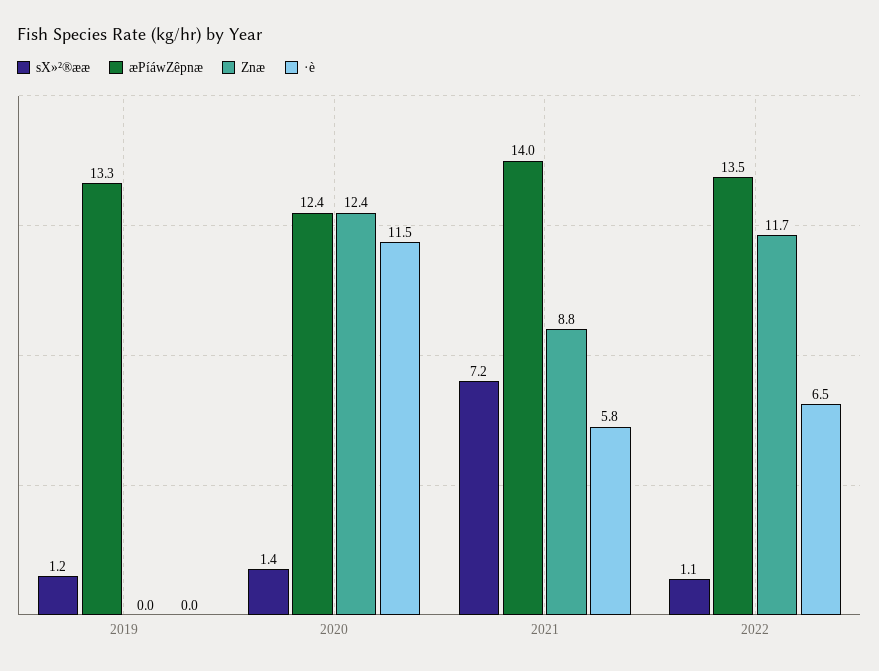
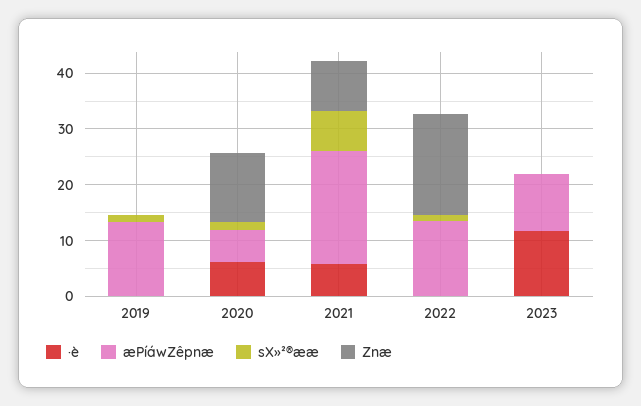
æPíáwZêpnæ, 2020: 12.4 -> 6
·è, 2020: 11.5 -> 6
æPíáwZêpnæ, 2021: 14 -> 20
Znæ, 2022: 11.7 -> 18
·è, 2022: 6.5 -> 0
·è, 2023: none -> 12
æPíáwZêpnæ, 2023: none -> 10
sX»²®ææ, 2023: none -> 0
Znæ, 2023: none -> 0

